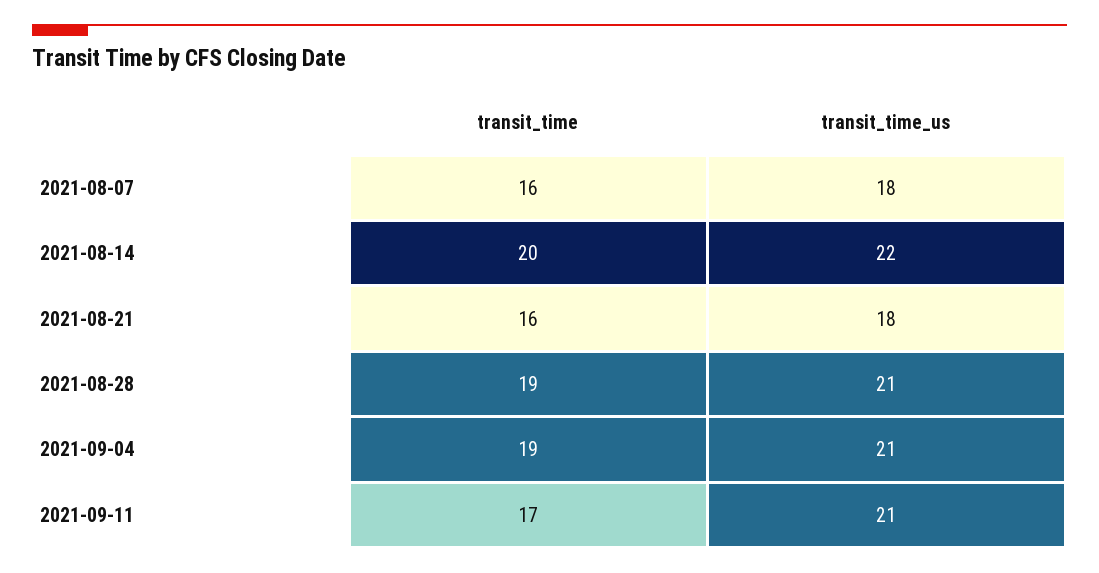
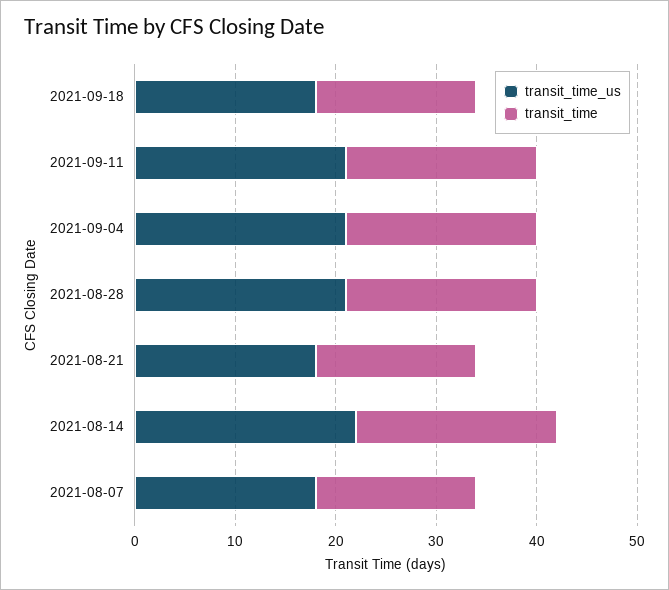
transit_time, 2021-09-11: 17 -> 19
transit_time_us, 2021-09-18: none -> 18
transit_time, 2021-09-18: none -> 16

